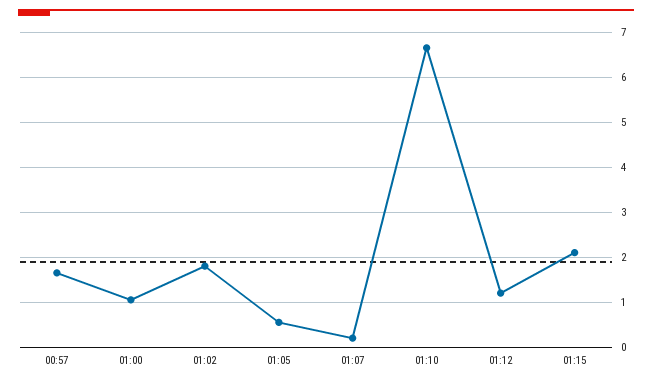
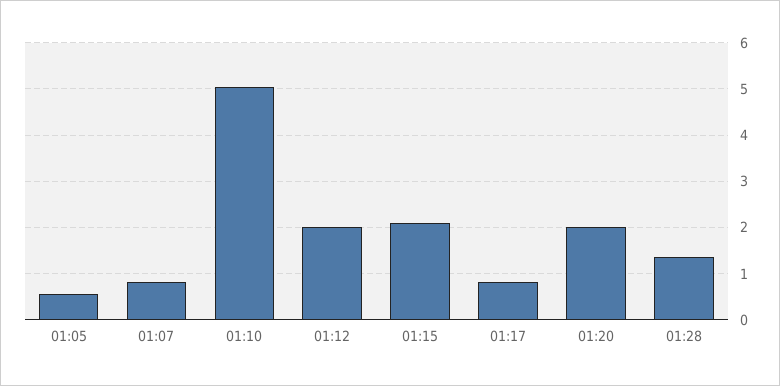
00:57: 1.6 -> none
01:00: 1 -> none
01:02: 1.8 -> none
01:07: 0.2 -> 0.8
01:10: 6.6 -> 5
01:12: 1.2 -> 2
01:17: none -> 0.8
01:20: none -> 2
01:28: none -> 1.4

